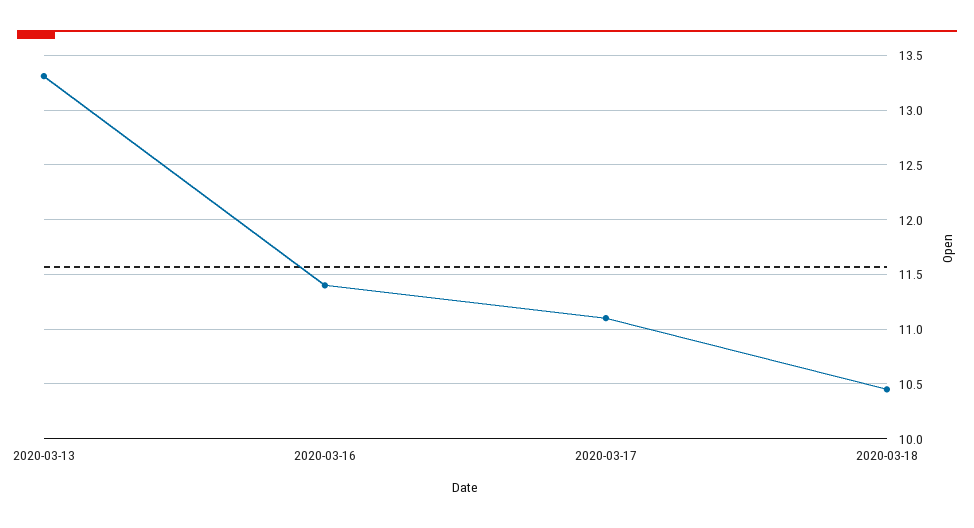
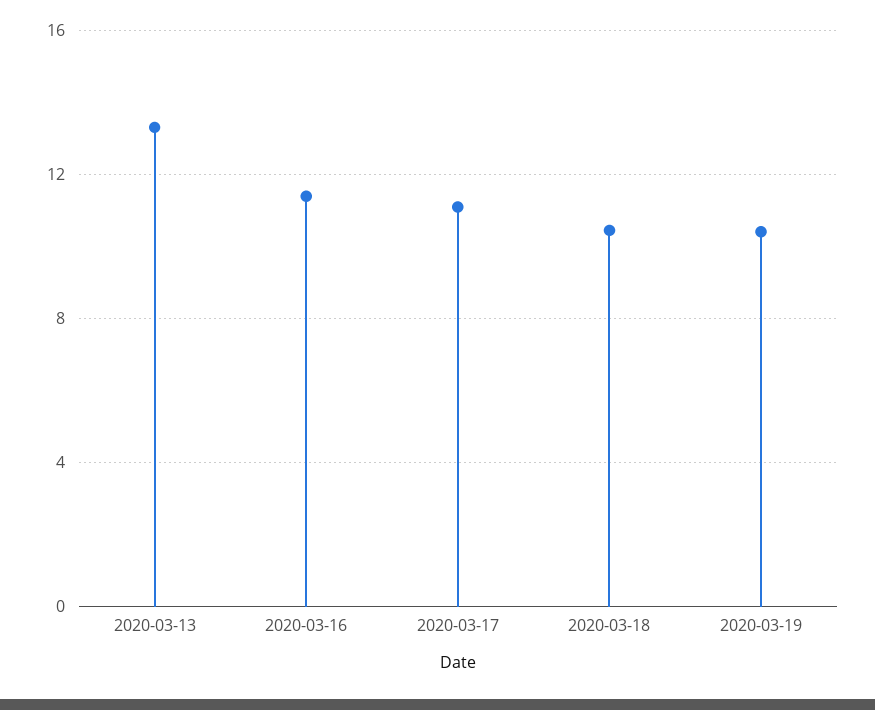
2020-03-19: none -> 10.5

